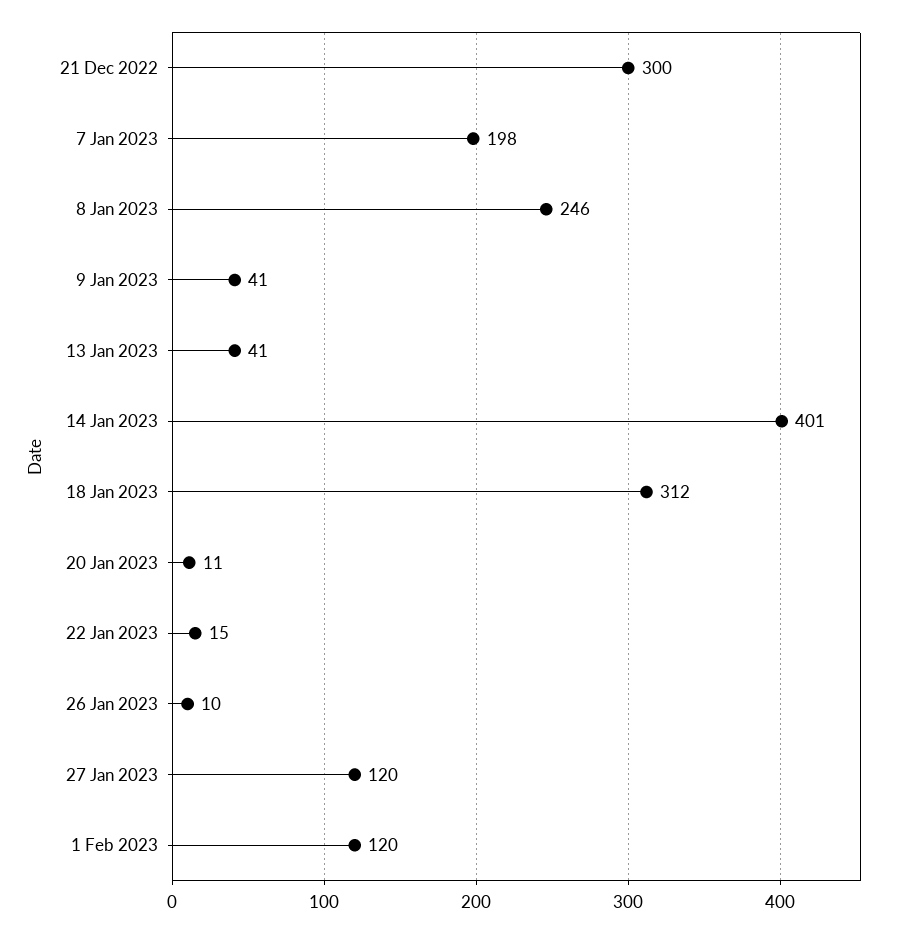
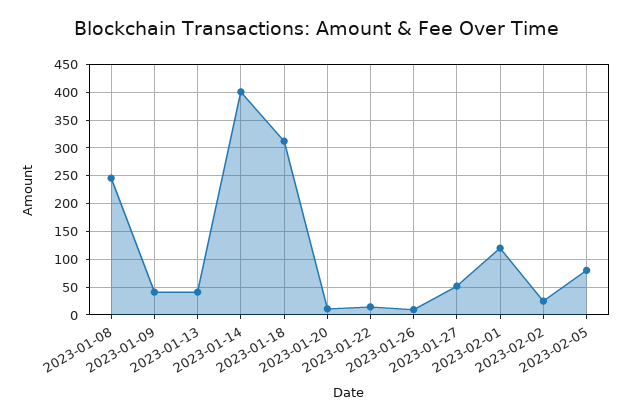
21 Dec 2022: 300 -> none
7 Jan 2023: 198 -> none
27 Jan 2023: 120 -> 50
2023-02-02: none -> 25
2023-02-05: none -> 75

